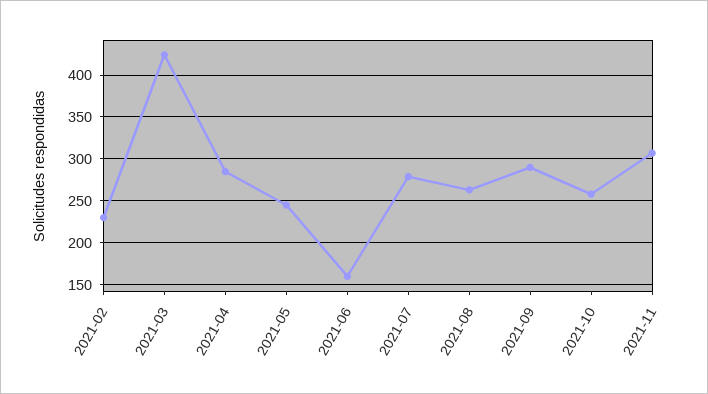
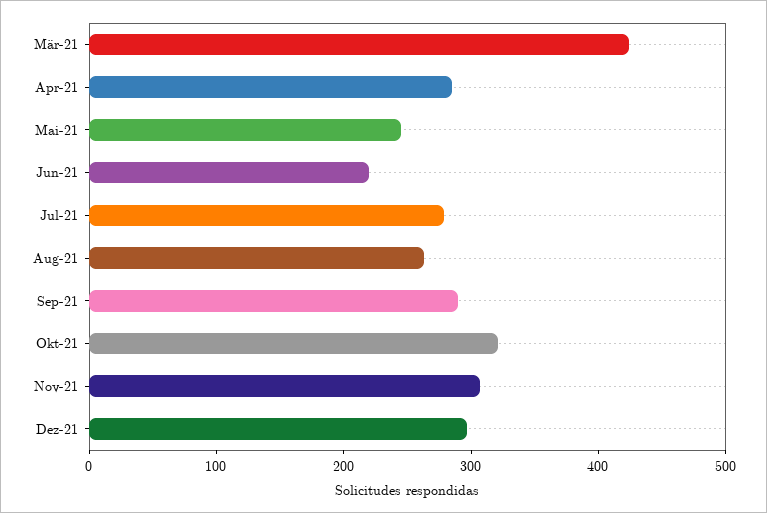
2021-02: 230 -> none
2021-06: 160 -> 220
2021-10: 260 -> 320
Dez-21: none -> 300

